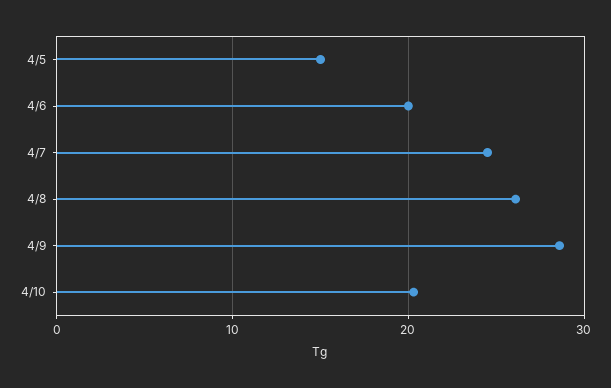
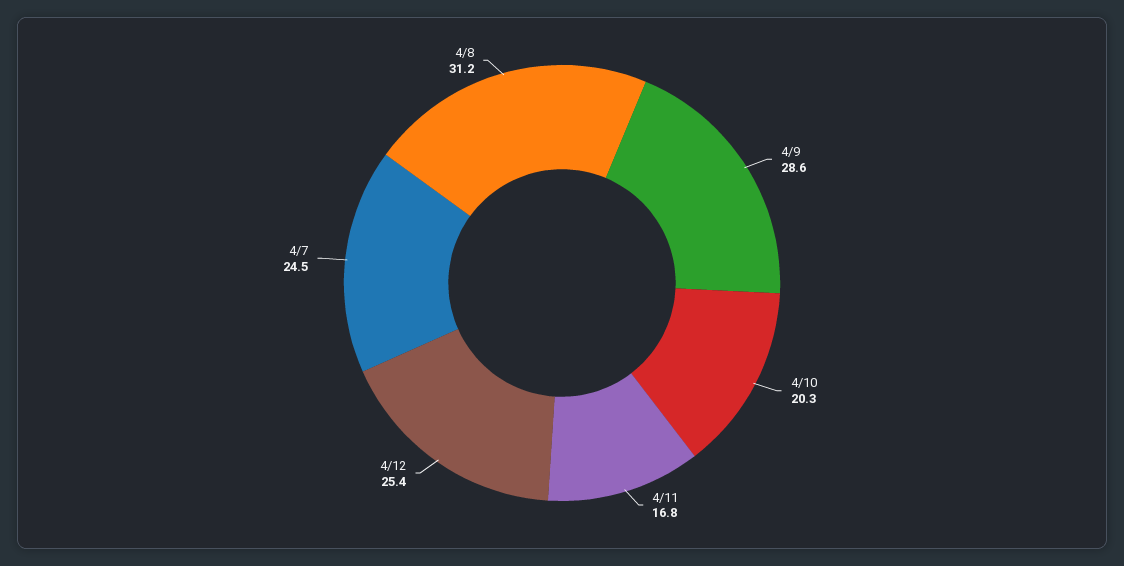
4/5: 15 -> none
4/6: 20 -> none
4/8: 26 -> 31.2
4/11: none -> 16.8
4/12: none -> 25.4

